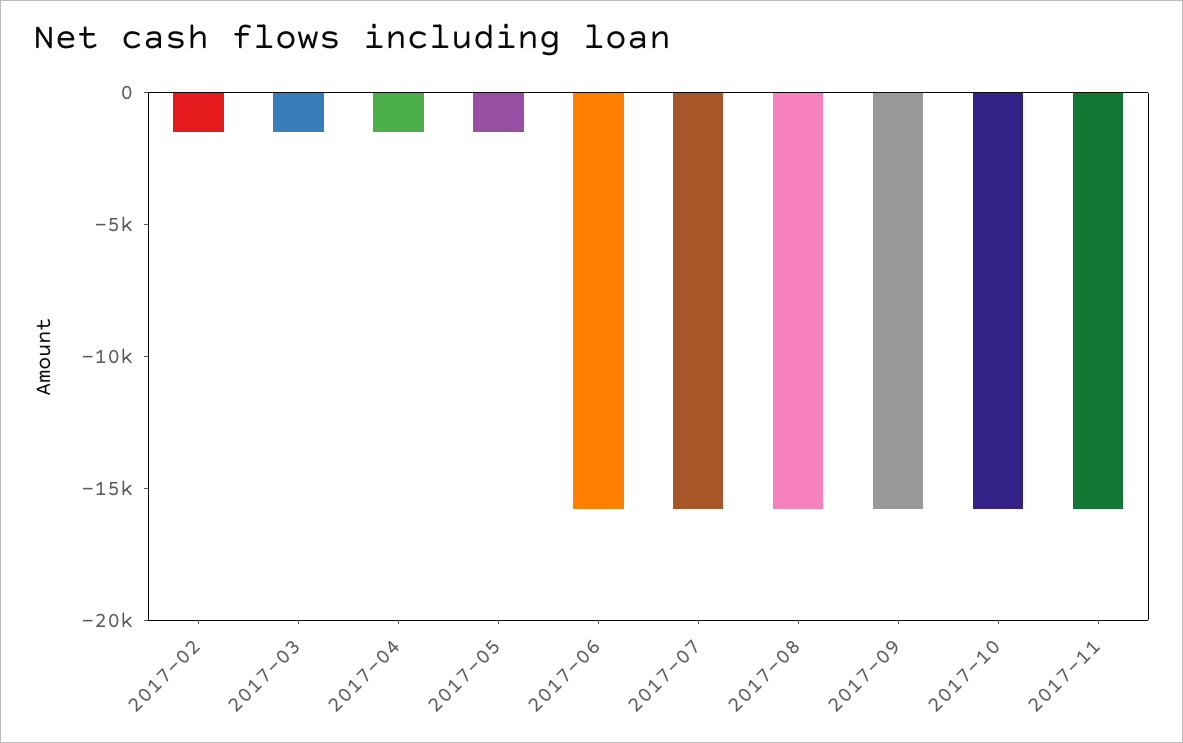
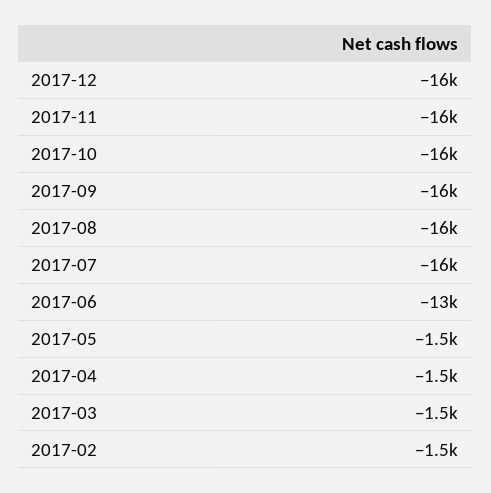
2017-06: -16000 -> -13000
2017-12: none -> -16000

